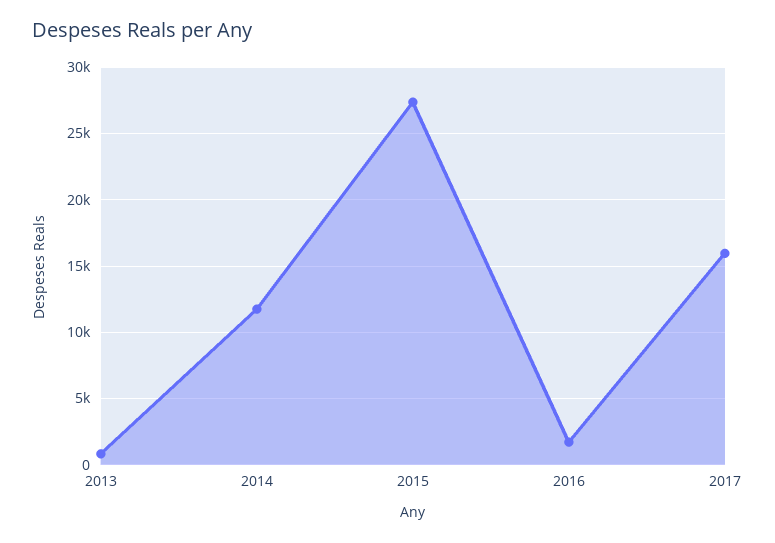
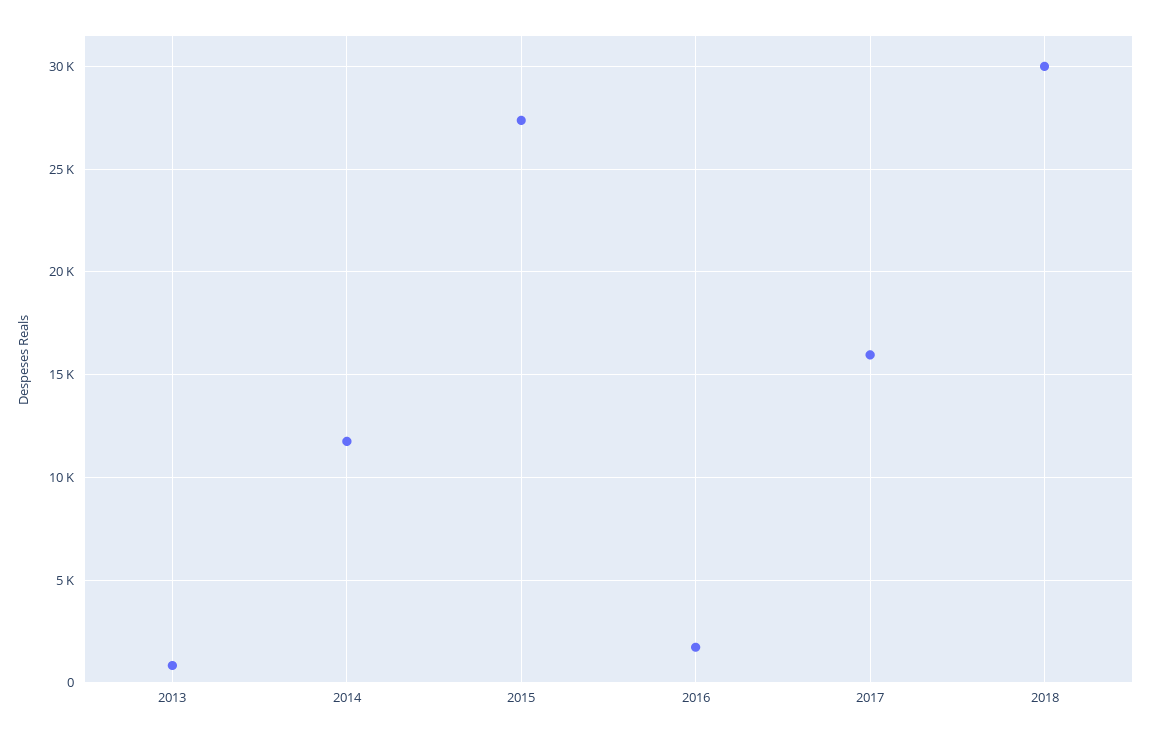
2018: none -> 30000

